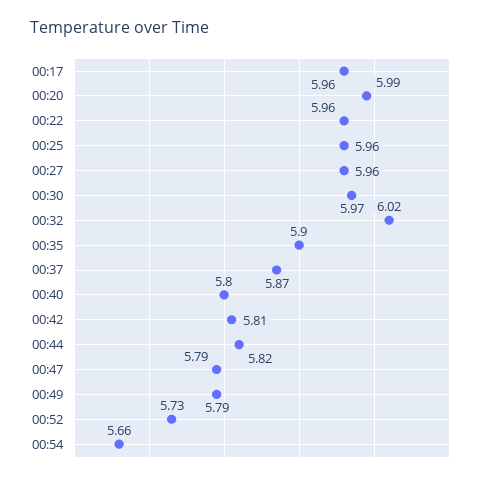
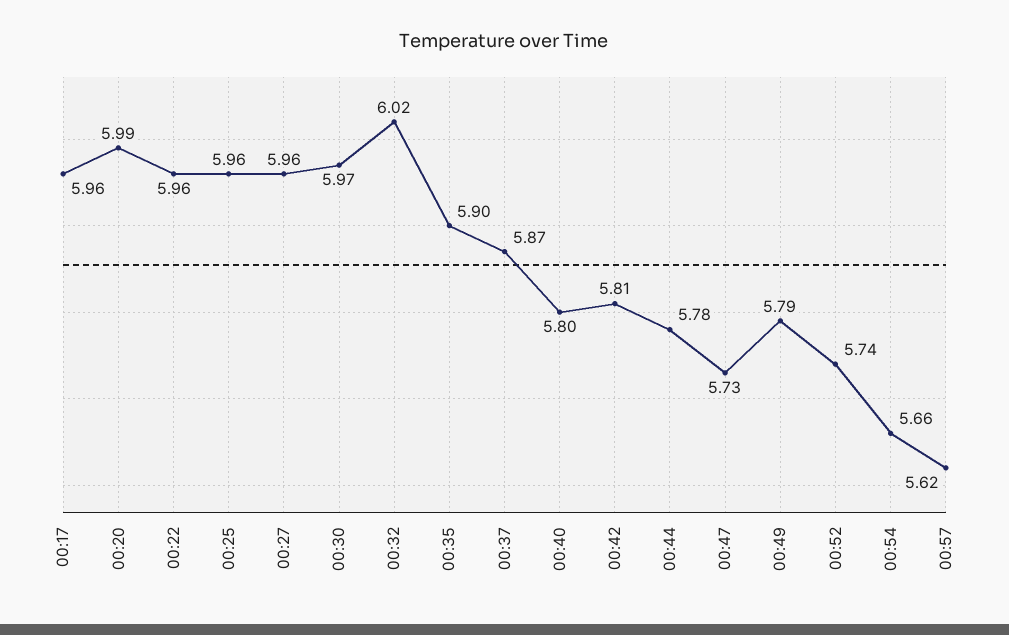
00:44: 5.82 -> 5.78
00:47: 5.79 -> 5.73
00:52: 5.73 -> 5.74
00:57: none -> 5.62

